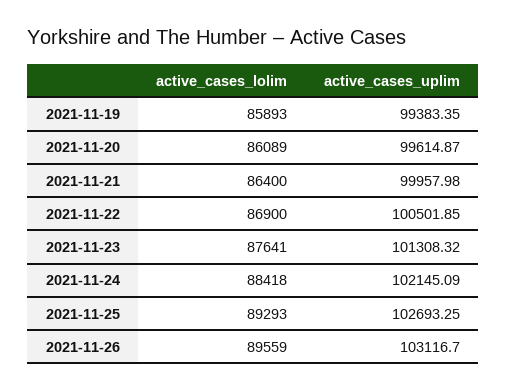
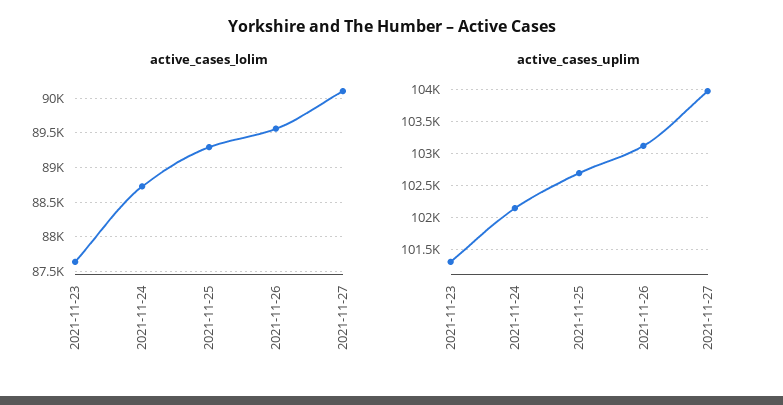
active_cases_lolim, 2021-11-19: 85893 -> none
active_cases_uplim, 2021-11-19: 99383.35 -> none
active_cases_lolim, 2021-11-20: 86089 -> none
active_cases_uplim, 2021-11-20: 99614.87 -> none
active_cases_lolim, 2021-11-21: 86400 -> none
active_cases_uplim, 2021-11-21: 99957.98 -> none
active_cases_lolim, 2021-11-22: 86900 -> none
active_cases_uplim, 2021-11-22: 100501.85 -> none
active_cases_lolim, 2021-11-24: 88418 -> 88700
active_cases_lolim, 2021-11-27: none -> 90100
active_cases_uplim, 2021-11-27: none -> 104000

